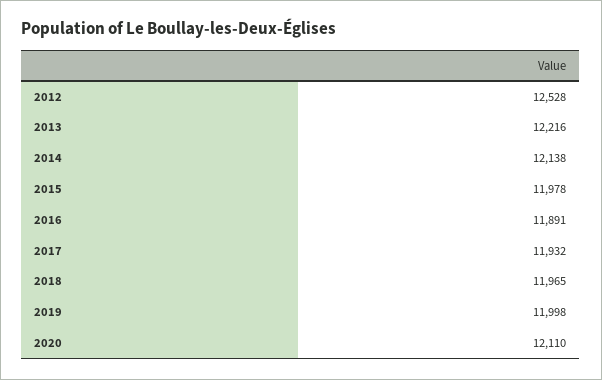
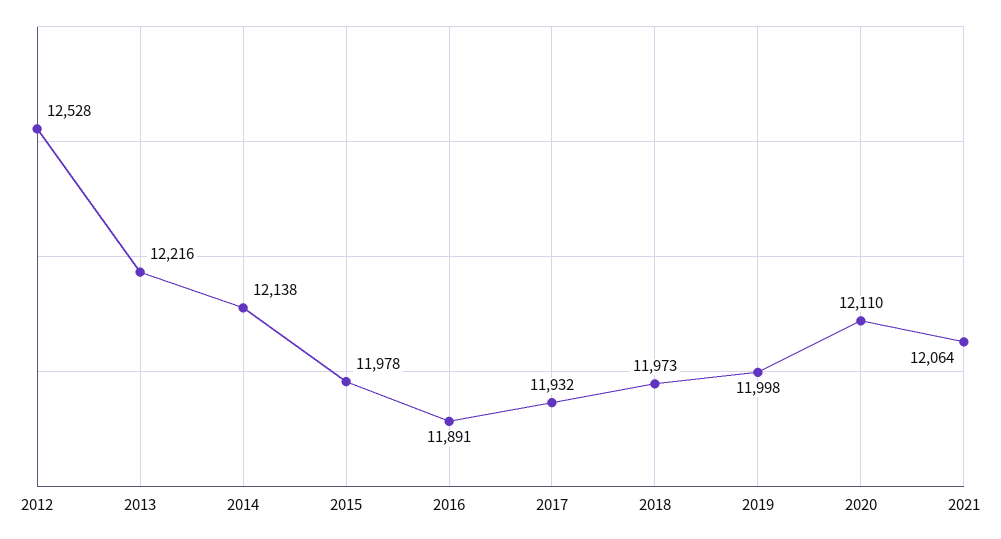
2018: 11965 -> 11973
2021: none -> 12064

